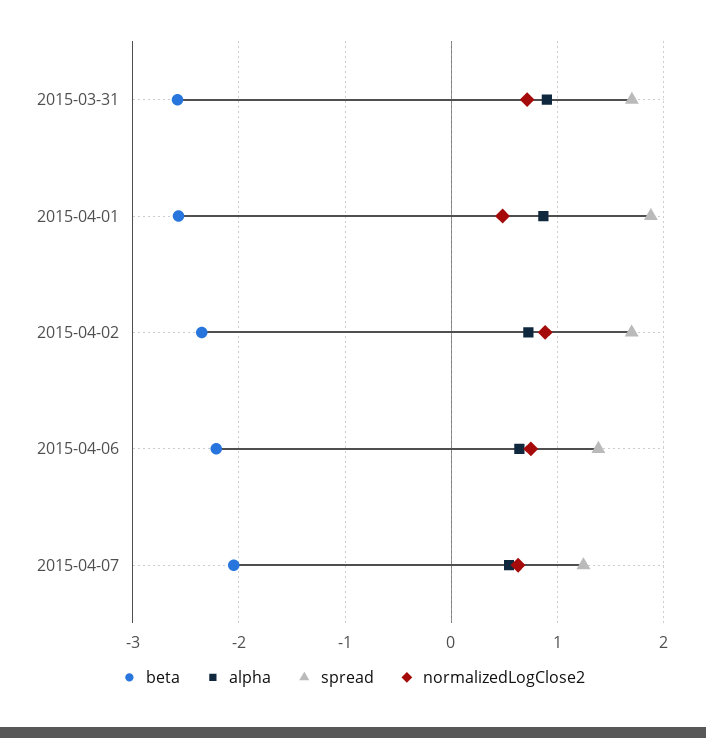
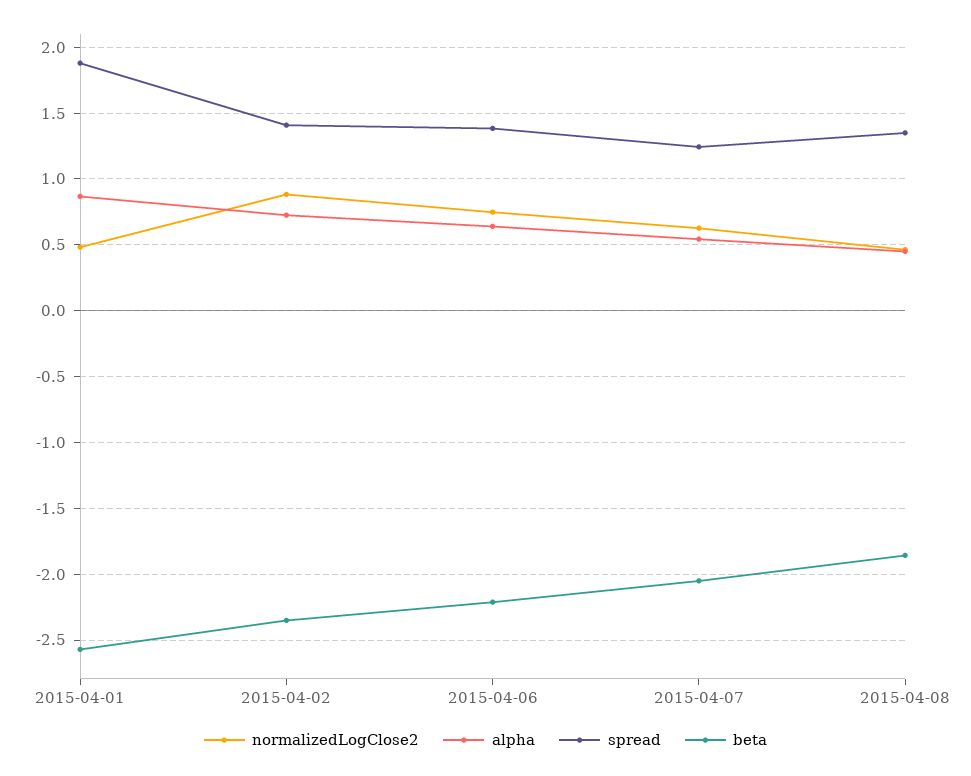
beta, 2015-03-31: -2.6 -> none
alpha, 2015-03-31: 0.9 -> none
spread, 2015-03-31: 1.7 -> none
normalizedLogClose2, 2015-03-31: 0.7 -> none
spread, 2015-04-02: 1.7 -> 1.4
normalizedLogClose2, 2015-04-08: none -> 0.45
alpha, 2015-04-08: none -> 0.45
spread, 2015-04-08: none -> 1.35
beta, 2015-04-08: none -> -1.85

